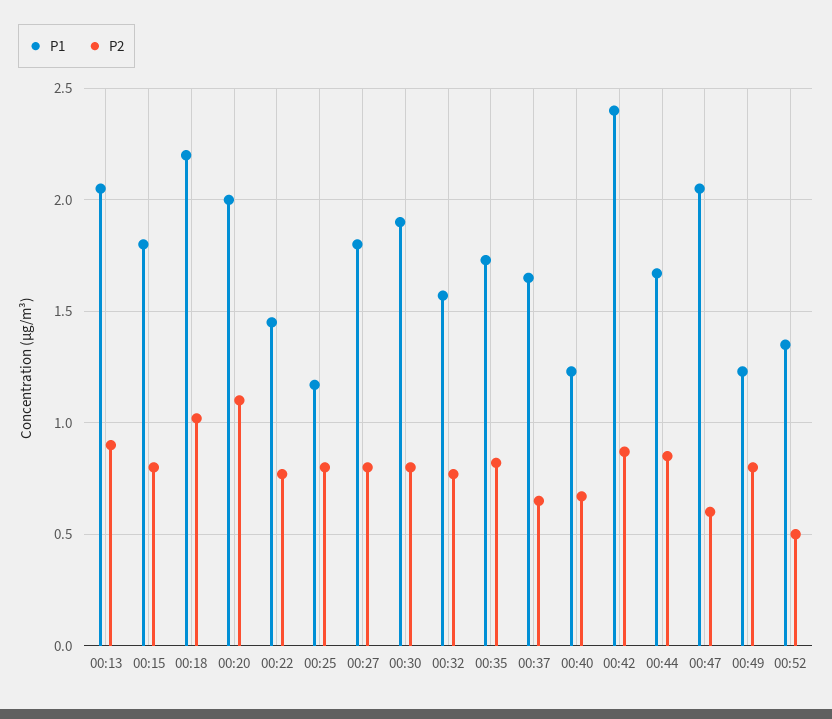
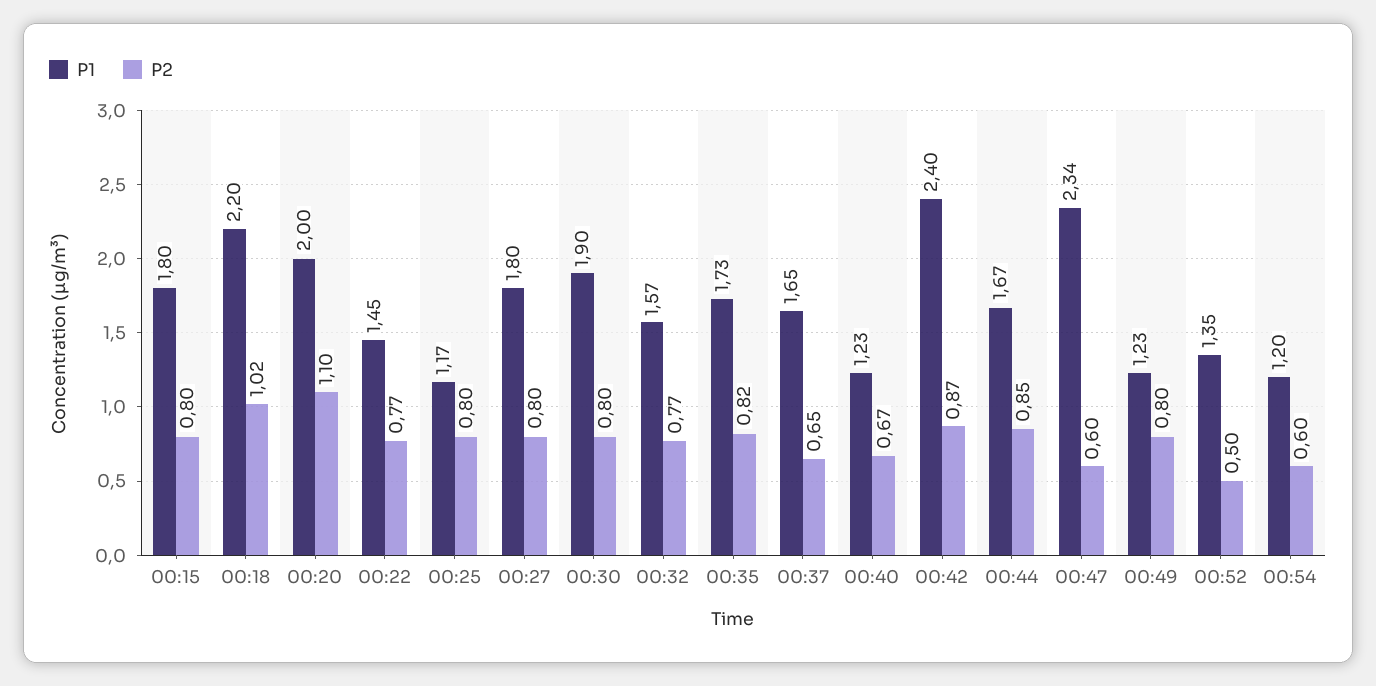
P1, 00:13: 2.05 -> none
P2, 00:13: 0.9 -> none
P1, 00:47: 2.05 -> 2.34
P1, 00:54: none -> 1.2
P2, 00:54: none -> 0.6

